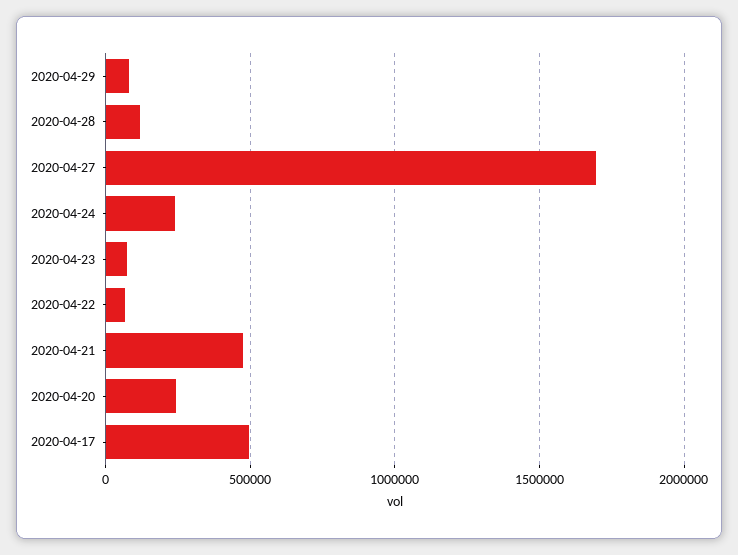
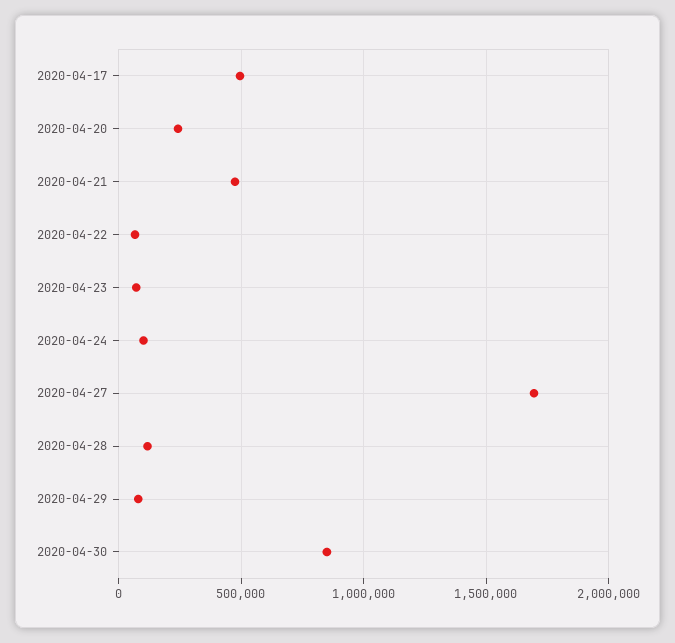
2020-04-24: 250000 -> 100000
2020-04-30: none -> 850000

